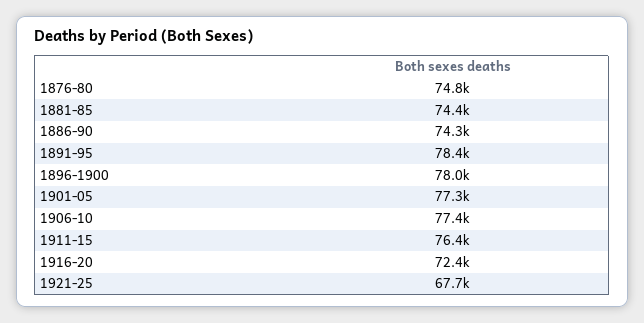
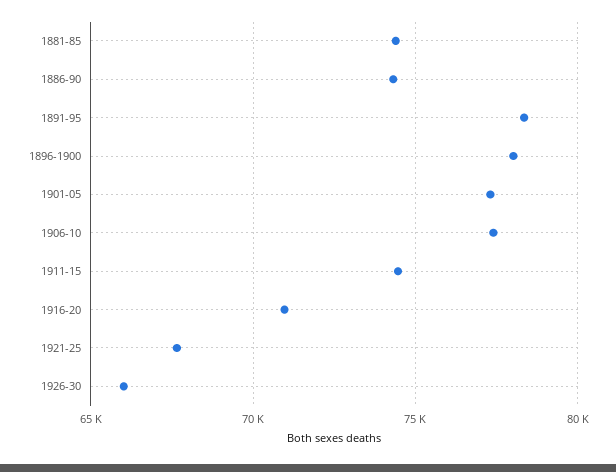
1876-80: 74800 -> none
1911-15: 76400 -> 74500
1916-20: 72400 -> 71000
1926-30: none -> 66000

